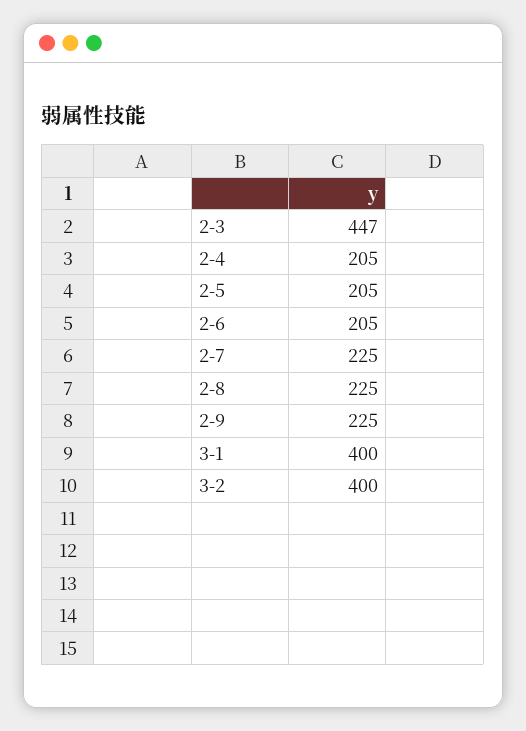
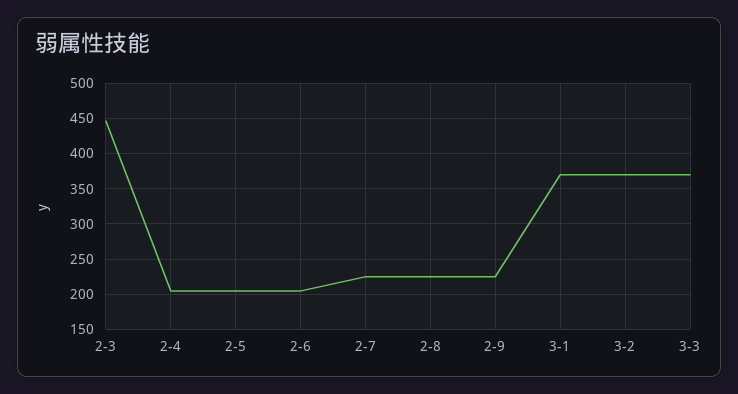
3-1: 400 -> 370
3-2: 400 -> 370
3-3: none -> 370

